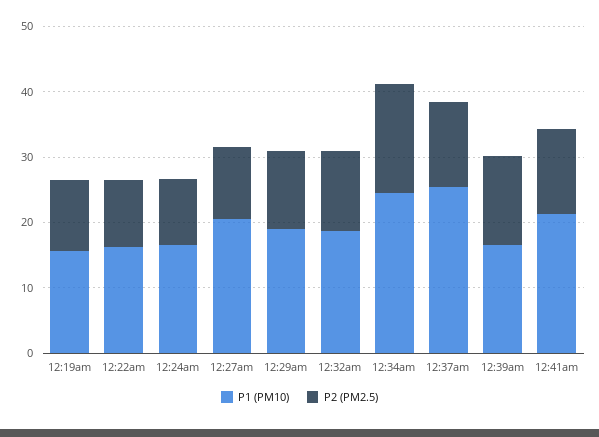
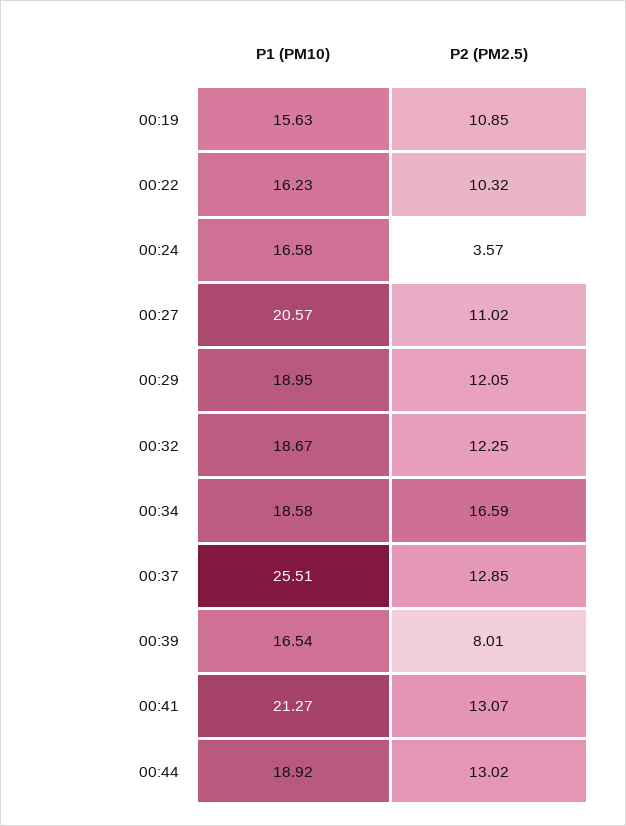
P2 (PM2.5), 12:24am: 10 -> 3.57
P1 (PM10), 12:34am: 24 -> 18.58
P2 (PM2.5), 12:39am: 14 -> 8.01
P1 (PM10), 00:44: none -> 18.92
P2 (PM2.5), 00:44: none -> 13.02

